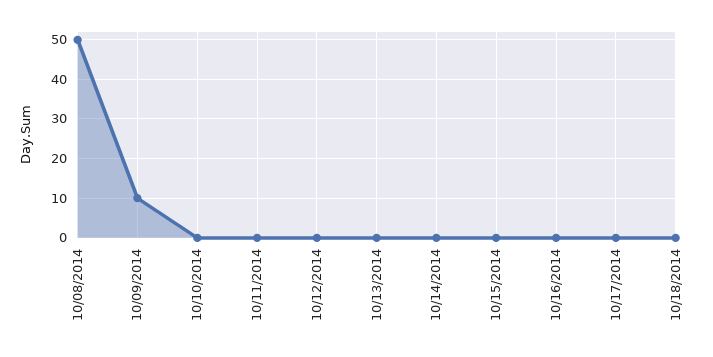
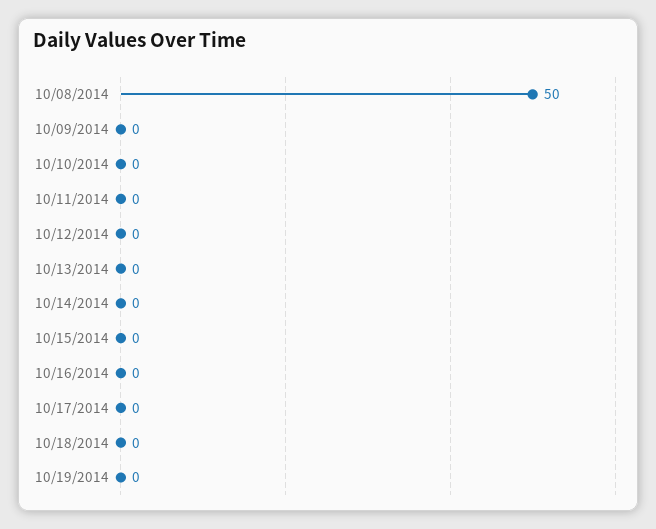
10/09/2014: 10 -> 0
10/19/2014: none -> 0

